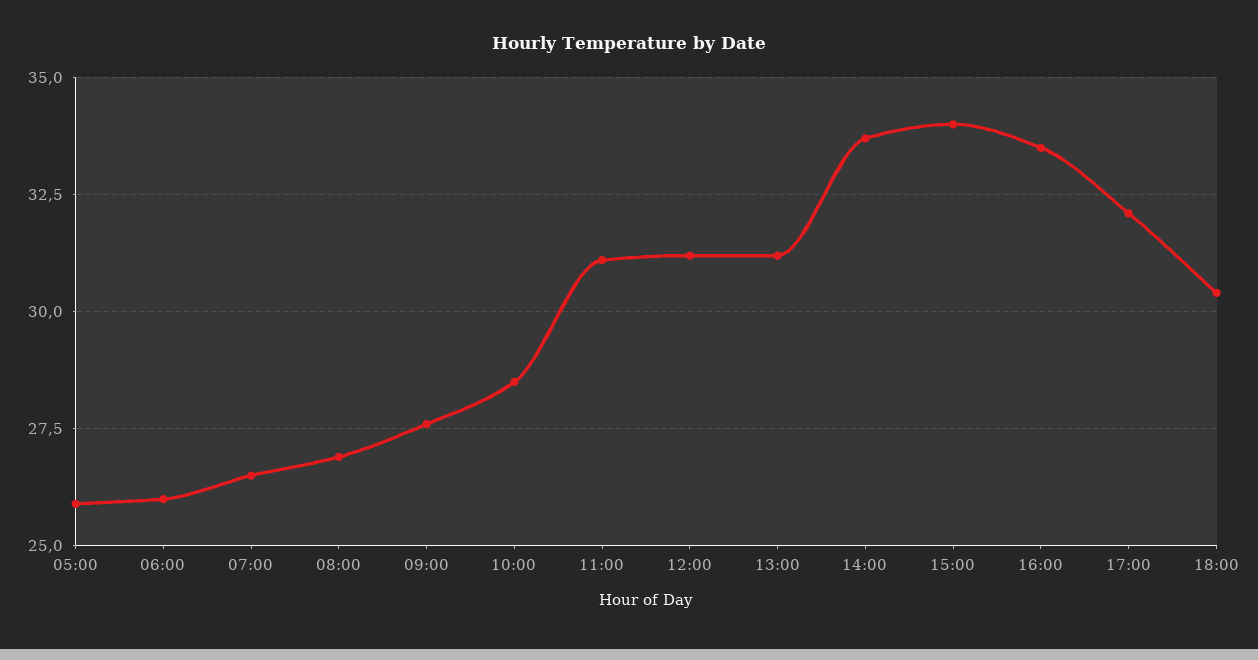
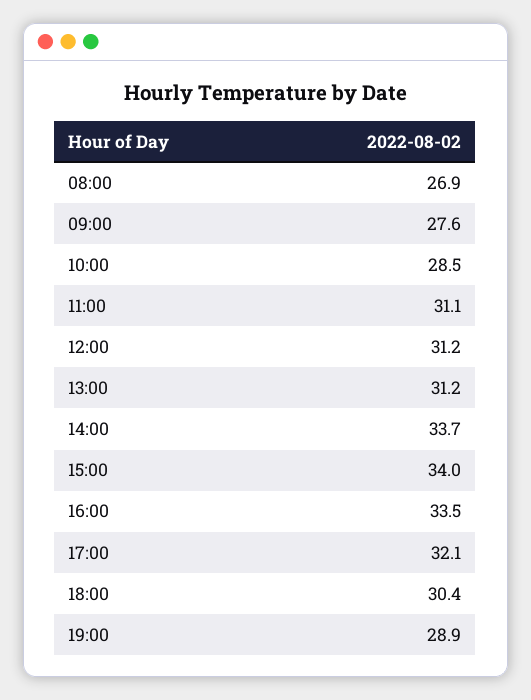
05:00: 26 -> none
06:00: 26 -> none
07:00: 26.5 -> none
19:00: none -> 28.9

